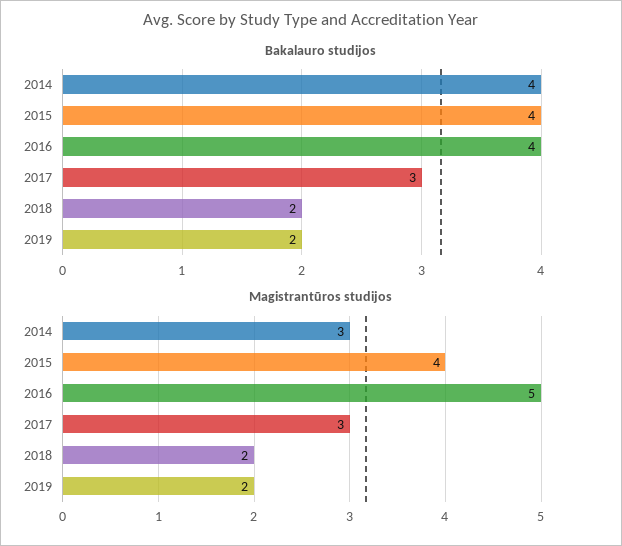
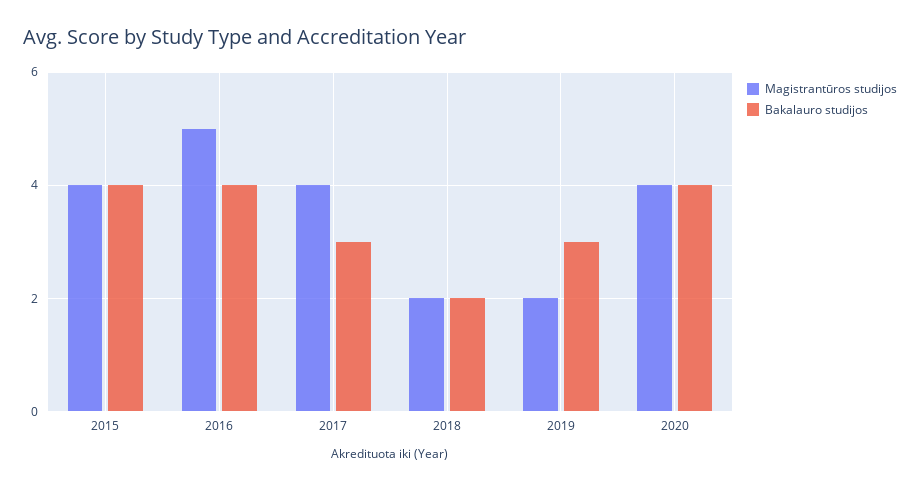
Bakalauro studijos, 2014: 4 -> none
Bakalauro studijos, 2019: 2 -> 3
Magistrantūros studijos, 2014: 3 -> none
Magistrantūros studijos, 2017: 3 -> 4
Magistrantūros studijos, 2020: none -> 4
Bakalauro studijos, 2020: none -> 4

